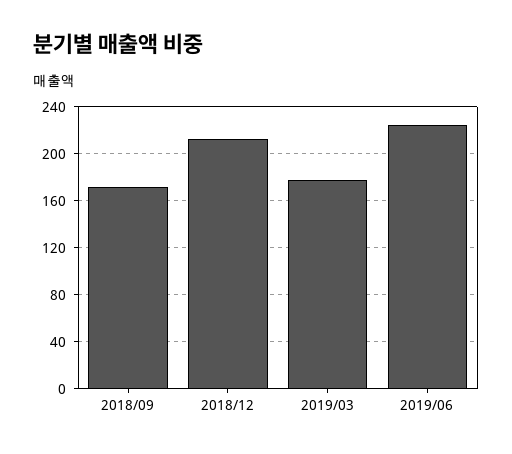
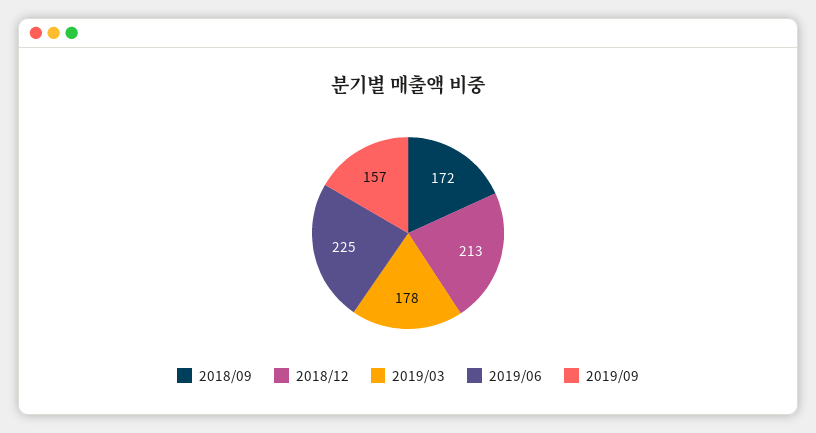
2019/09: none -> 157

